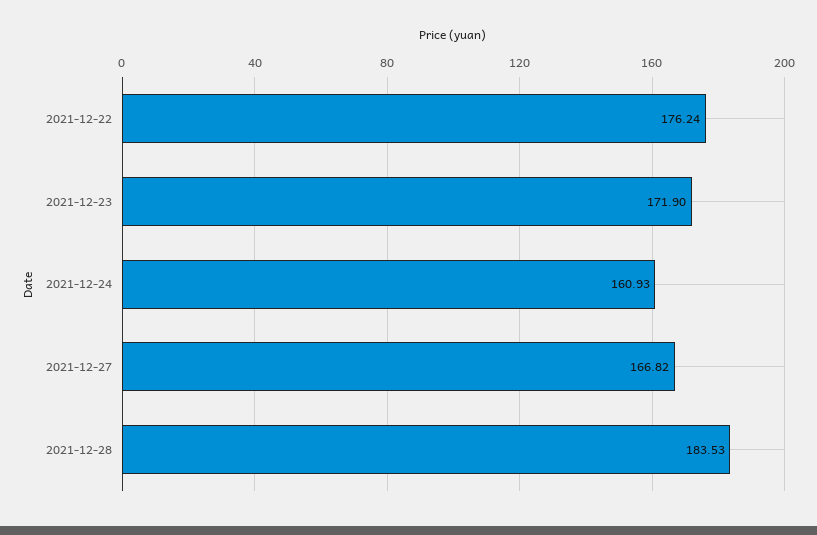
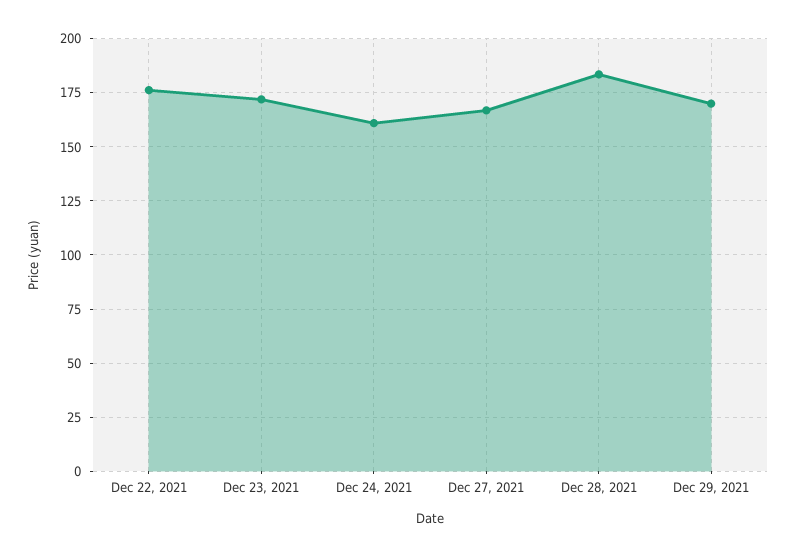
Dec 29, 2021: none -> 170

